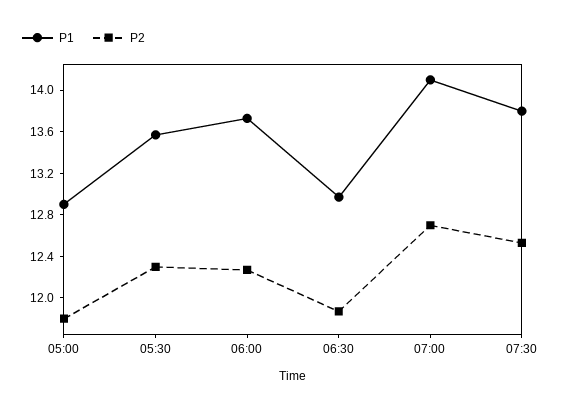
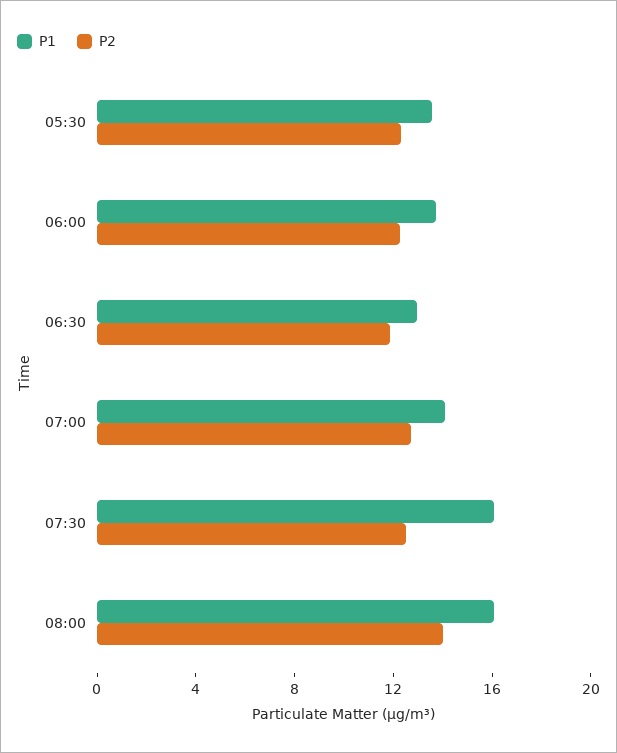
P1, 05:00: 12.9 -> none
P2, 05:00: 11.8 -> none
P1, 07:30: 13.8 -> 16
P1, 08:00: none -> 16
P2, 08:00: none -> 14

